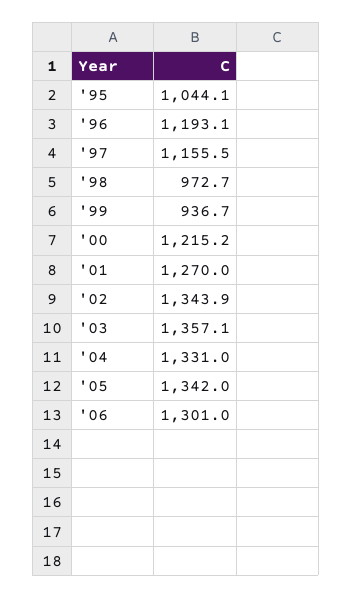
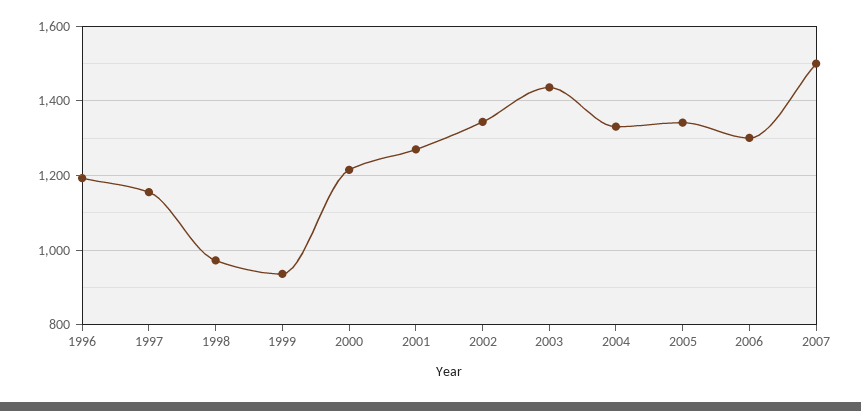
'95: 1044.1 -> none
'03: 1357.1 -> 1440
2007: none -> 1500

